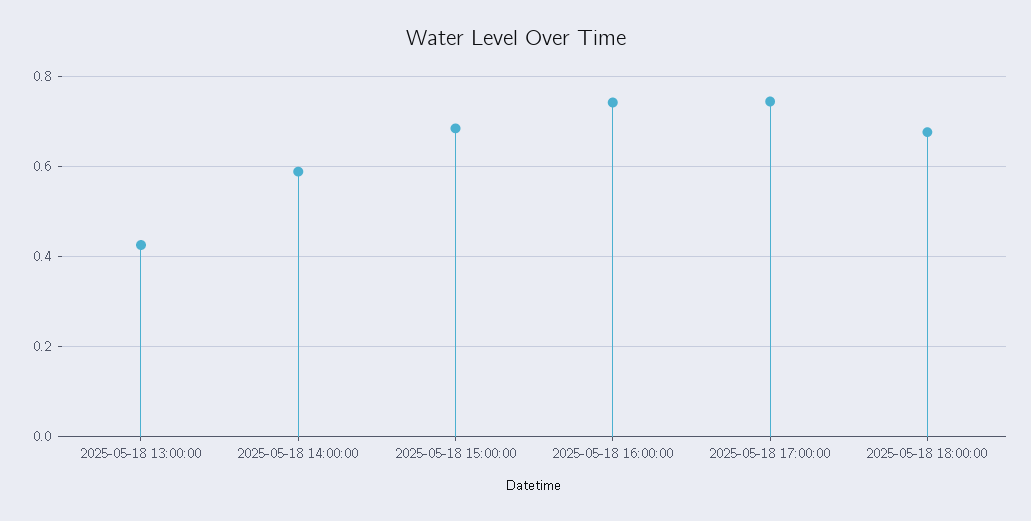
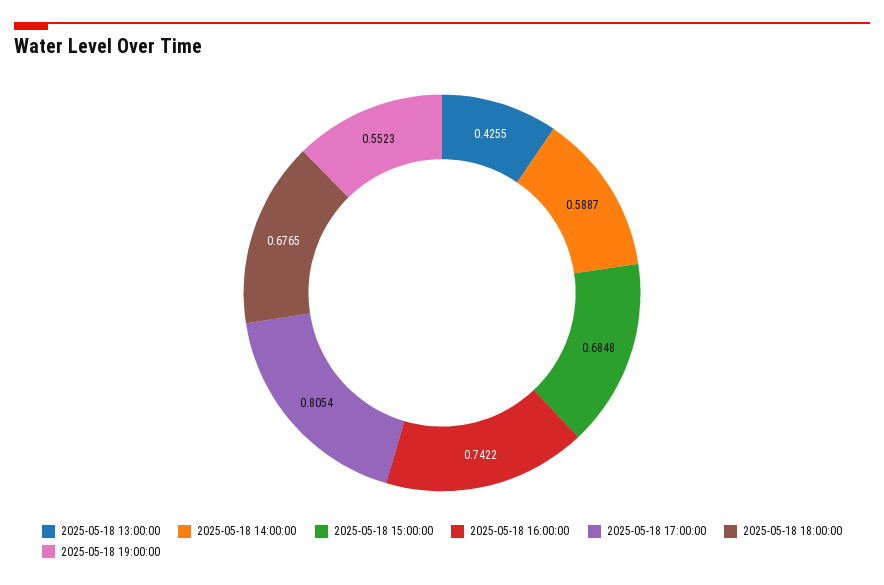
2025-05-18 17:00:00: 0.74 -> 0.8054
2025-05-18 19:00:00: none -> 0.5523

